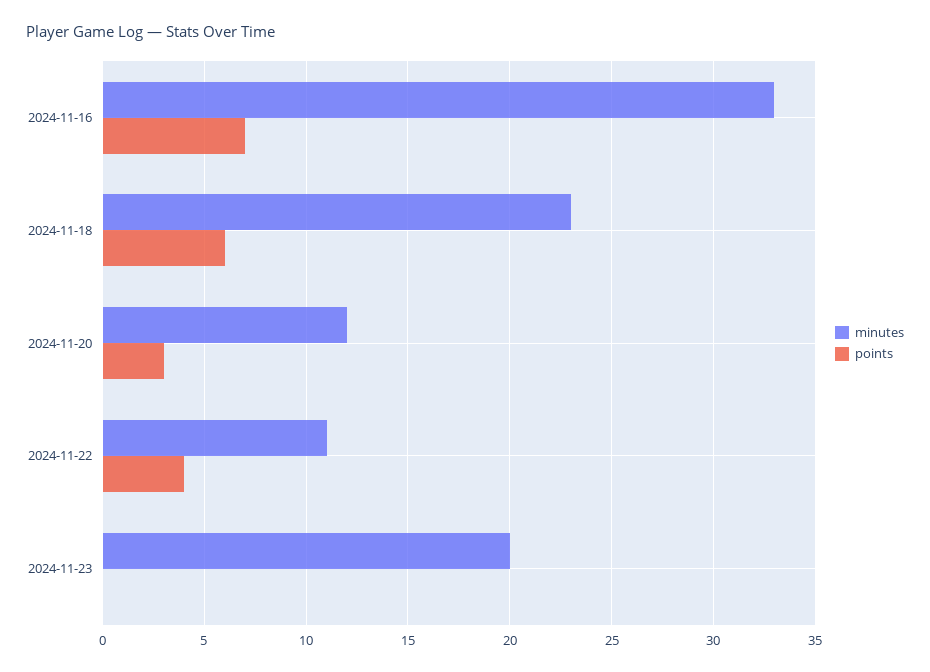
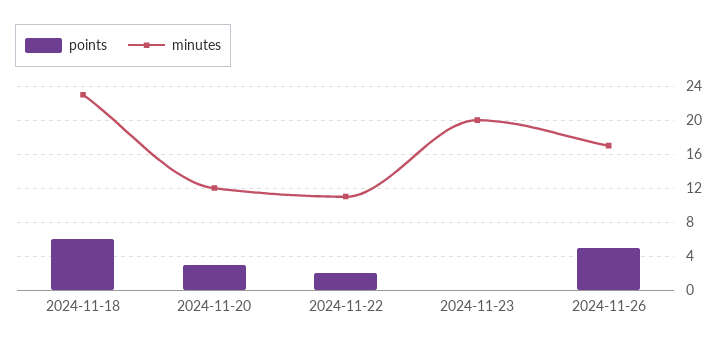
minutes, 2024-11-16: 33 -> none
points, 2024-11-16: 7 -> none
points, 2024-11-22: 4 -> 2
points, 2024-11-26: none -> 5
minutes, 2024-11-26: none -> 17

